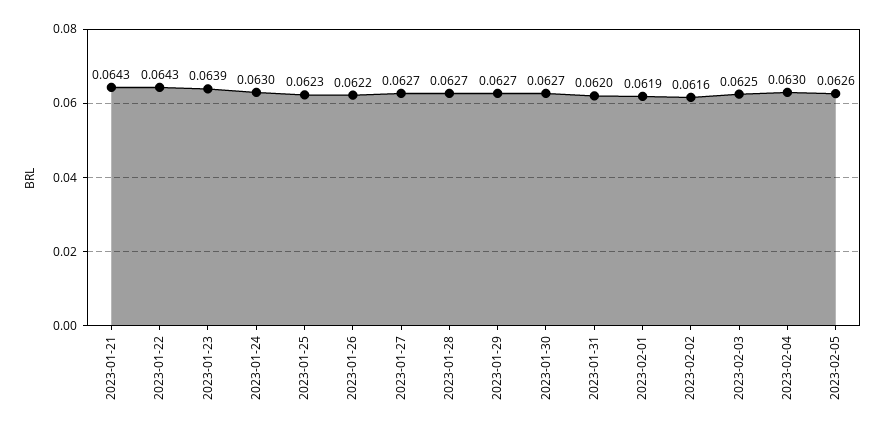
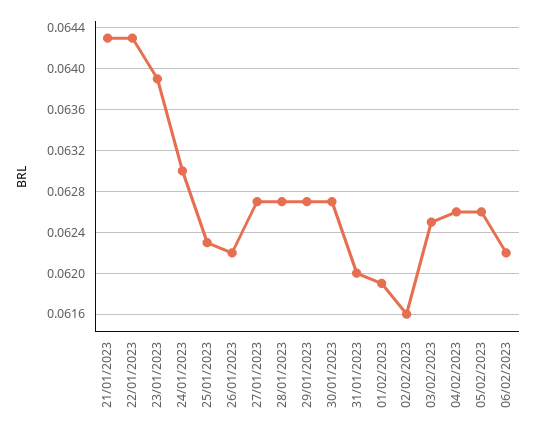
2023-02-04: 0.063 -> 0.0626
06/02/2023: none -> 0.0622

